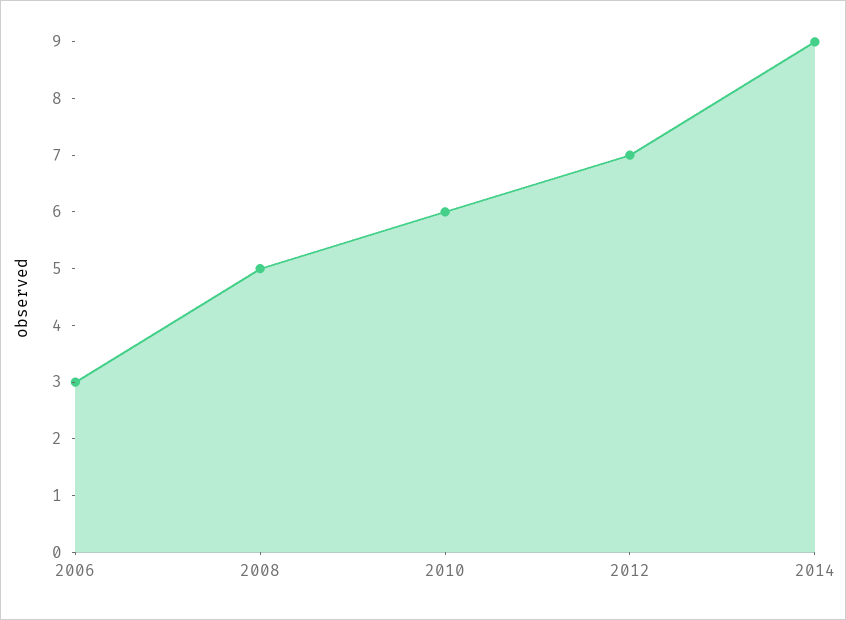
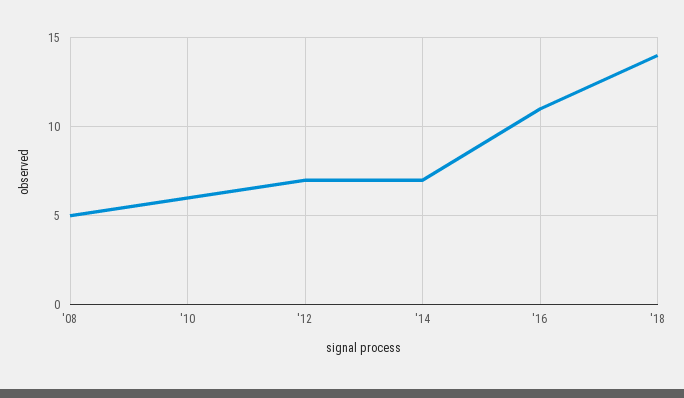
2006: 3 -> none
2014: 9 -> 7
'16: none -> 11
'18: none -> 14

